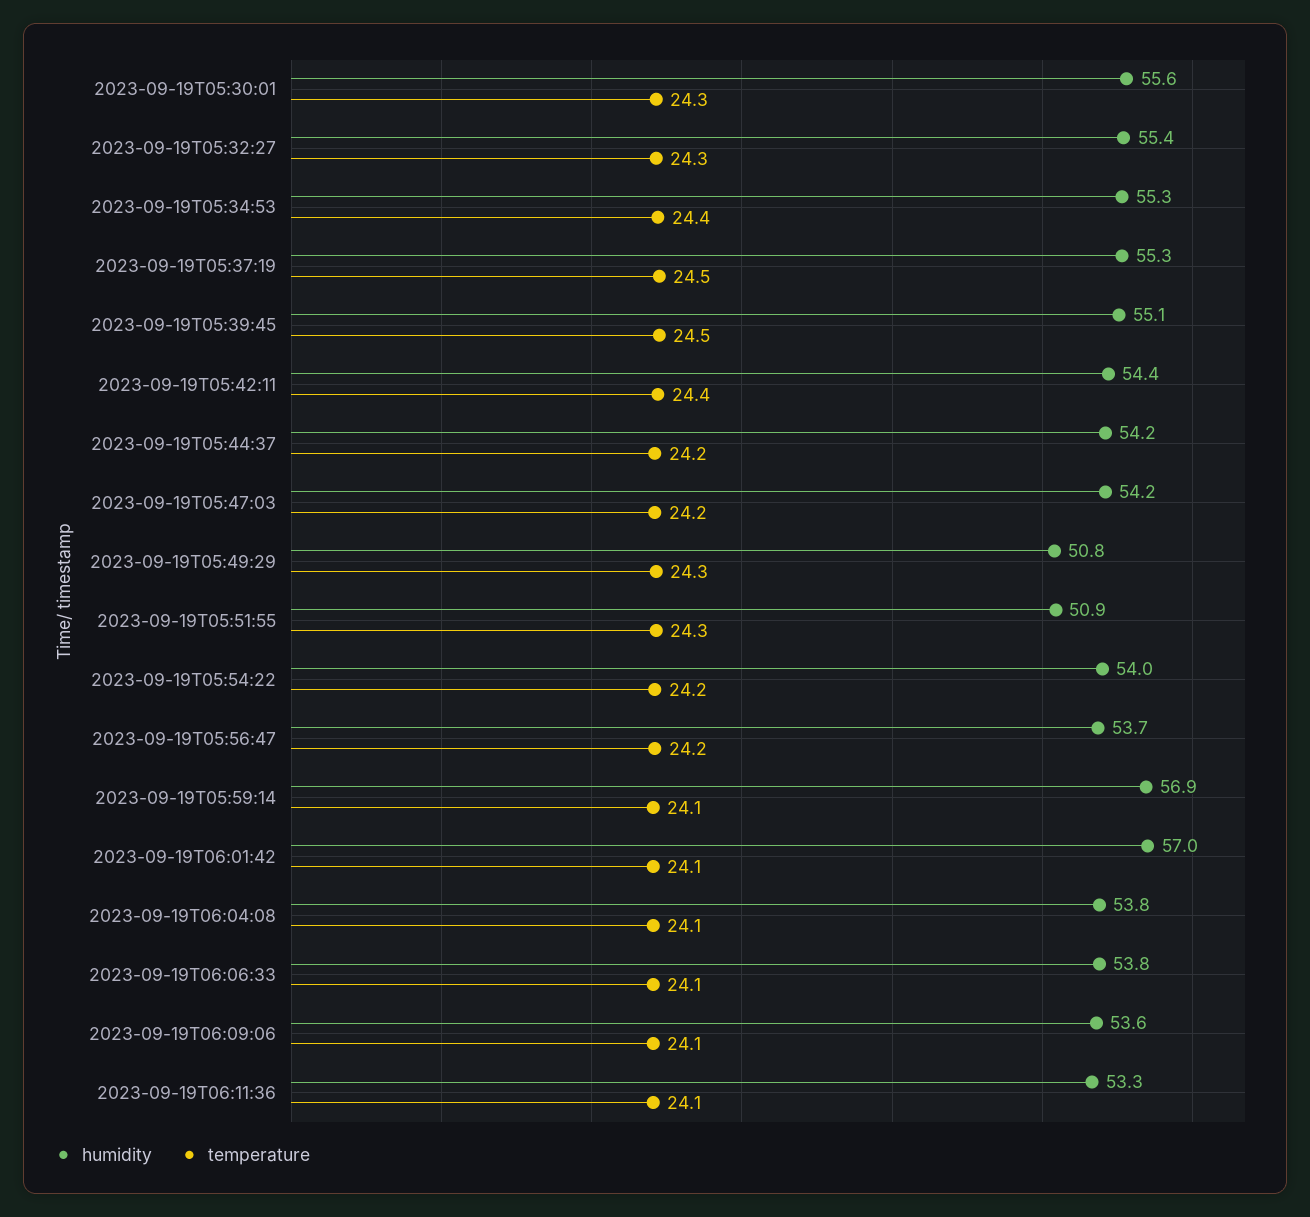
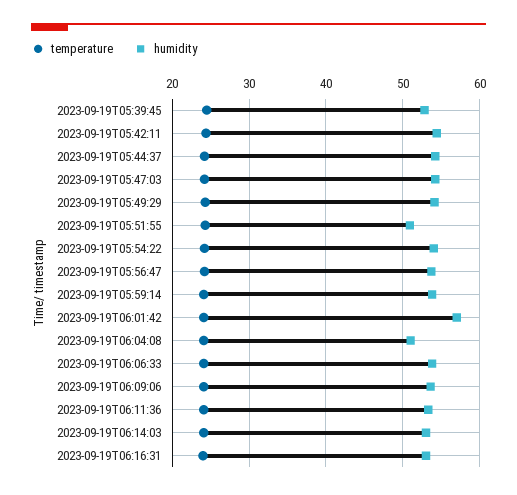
humidity, 2023-09-19T05:30:01: 55.6 -> none
temperature, 2023-09-19T05:30:01: 24.3 -> none
humidity, 2023-09-19T05:32:27: 55.4 -> none
temperature, 2023-09-19T05:32:27: 24.3 -> none
humidity, 2023-09-19T05:34:53: 55.3 -> none
temperature, 2023-09-19T05:34:53: 24.4 -> none
humidity, 2023-09-19T05:37:19: 55.3 -> none
temperature, 2023-09-19T05:37:19: 24.5 -> none
humidity, 2023-09-19T05:39:45: 55.1 -> 53
humidity, 2023-09-19T05:49:29: 50.8 -> 54
humidity, 2023-09-19T05:59:14: 56.9 -> 54
humidity, 2023-09-19T06:04:08: 53.8 -> 51
temperature, 2023-09-19T06:14:03: none -> 24
humidity, 2023-09-19T06:14:03: none -> 53
temperature, 2023-09-19T06:16:31: none -> 24
humidity, 2023-09-19T06:16:31: none -> 53

